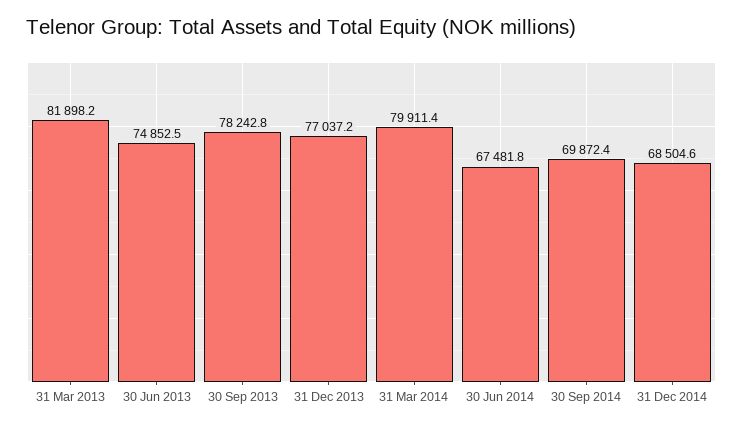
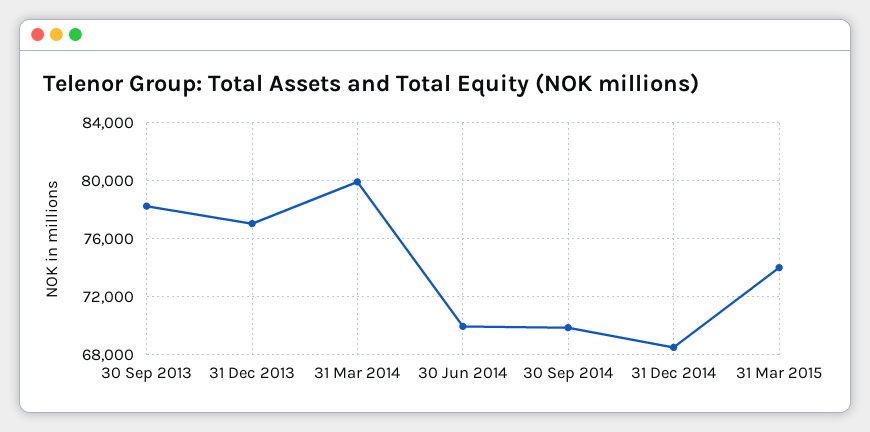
31 Mar 2013: 81898.2 -> none
30 Jun 2013: 74852.5 -> none
30 Jun 2014: 67481.8 -> 70000
31 Mar 2015: none -> 74000

